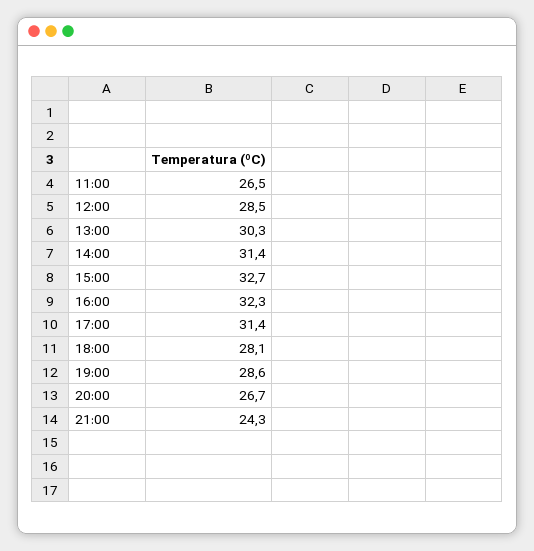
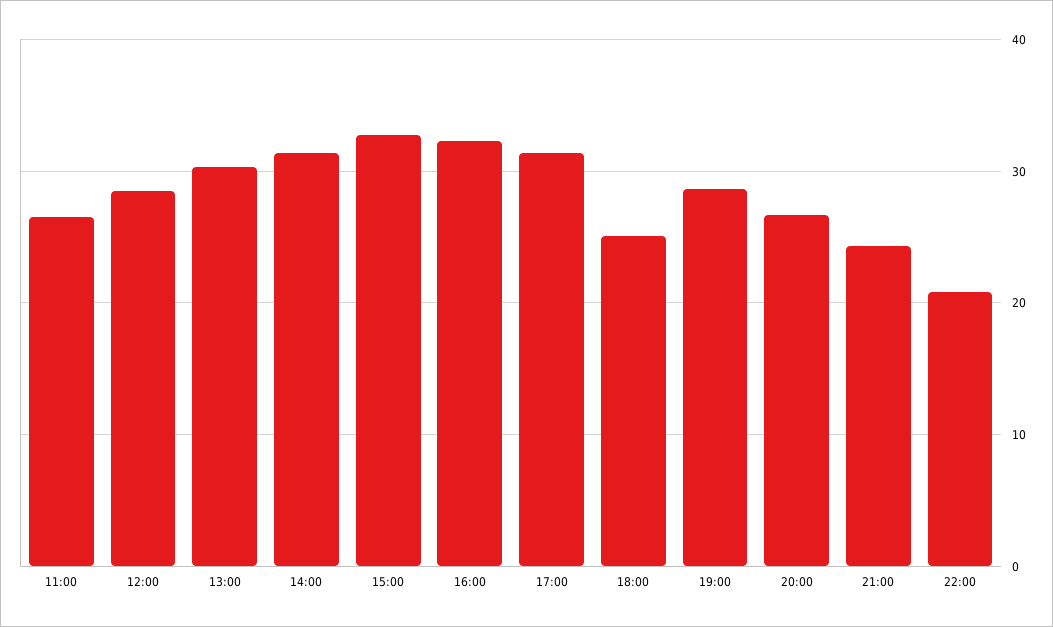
18:00: 28.1 -> 25
22:00: none -> 21

